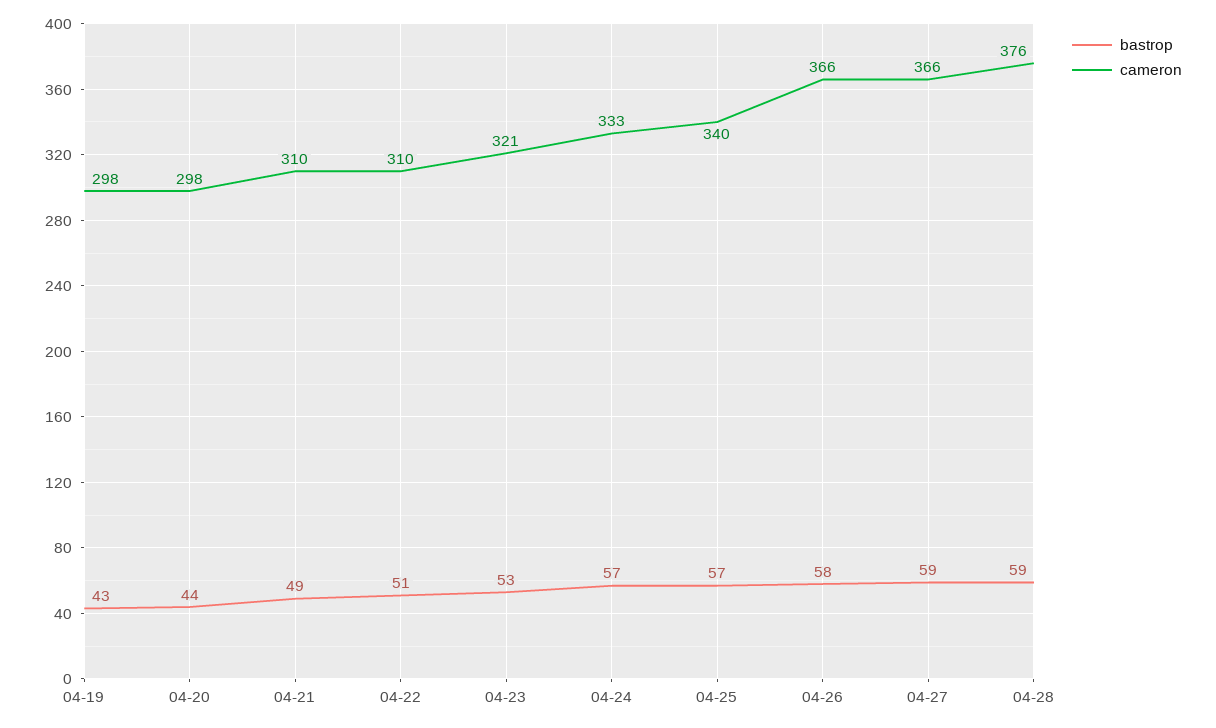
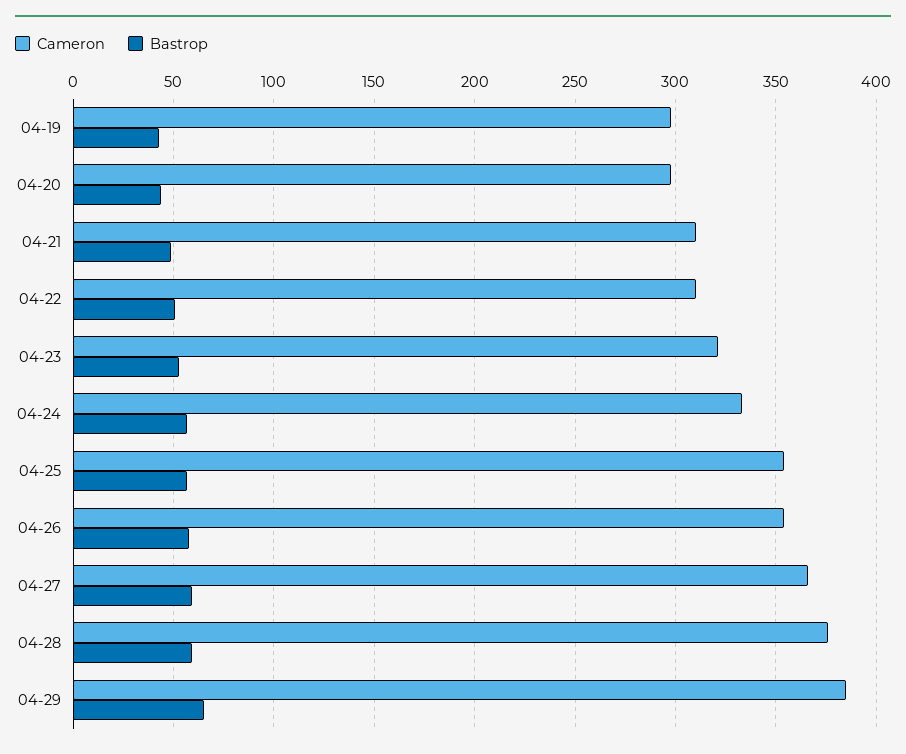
cameron, 04-25: 340 -> 355
cameron, 04-26: 366 -> 355
cameron, 04-29: none -> 385
bastrop, 04-29: none -> 65

